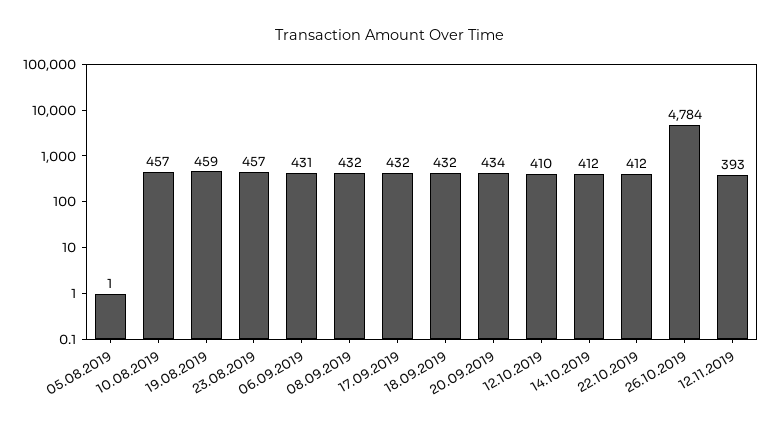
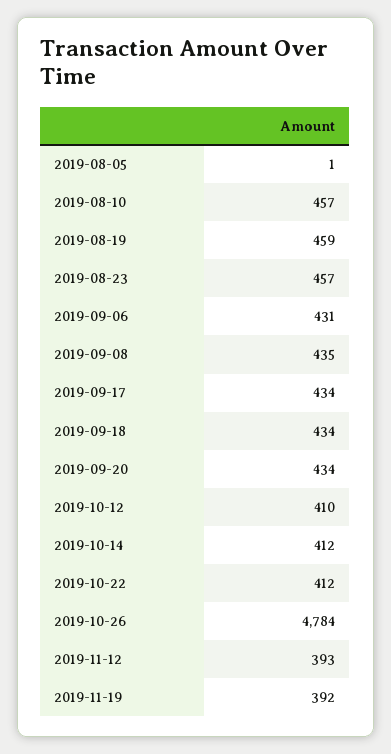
08.09.2019: 432 -> 435
17.09.2019: 432 -> 434
18.09.2019: 432 -> 434
2019-11-19: none -> 392

